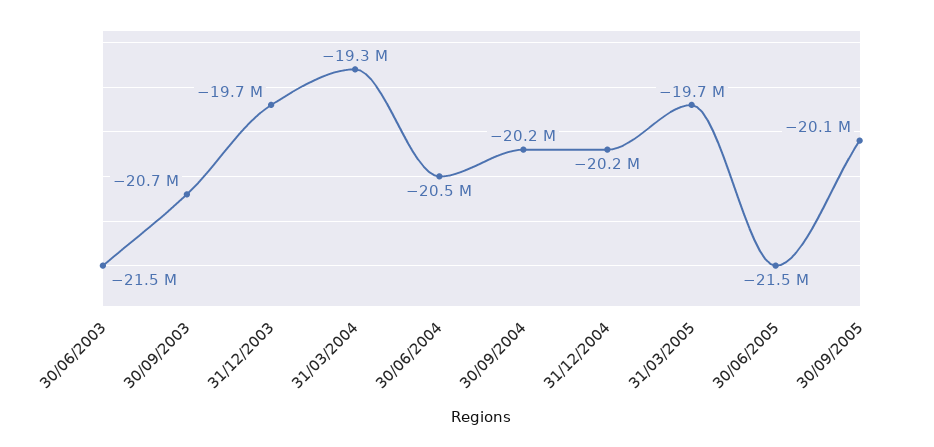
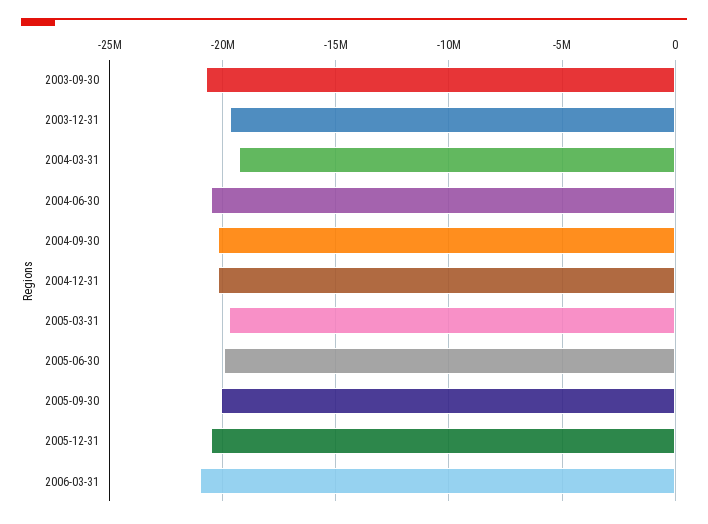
30/06/2003: -21500000 -> none
30/06/2005: -21500000 -> -20000000
2005-12-31: none -> -20500000
2006-03-31: none -> -21000000

